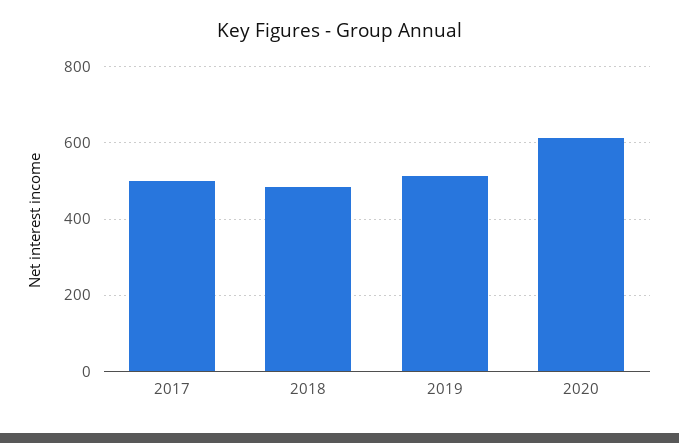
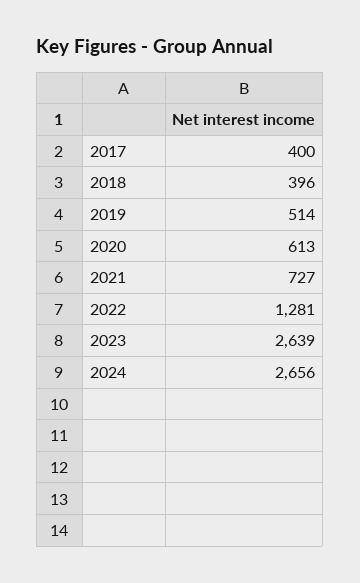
2017: 500 -> 400
2018: 480 -> 396
2021: none -> 727
2022: none -> 1281
2023: none -> 2639
2024: none -> 2656

